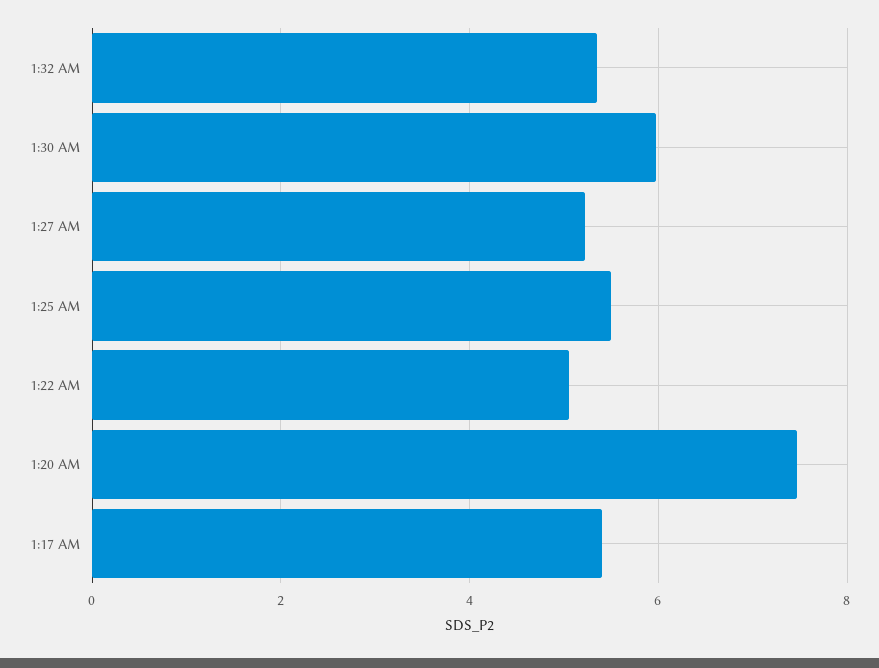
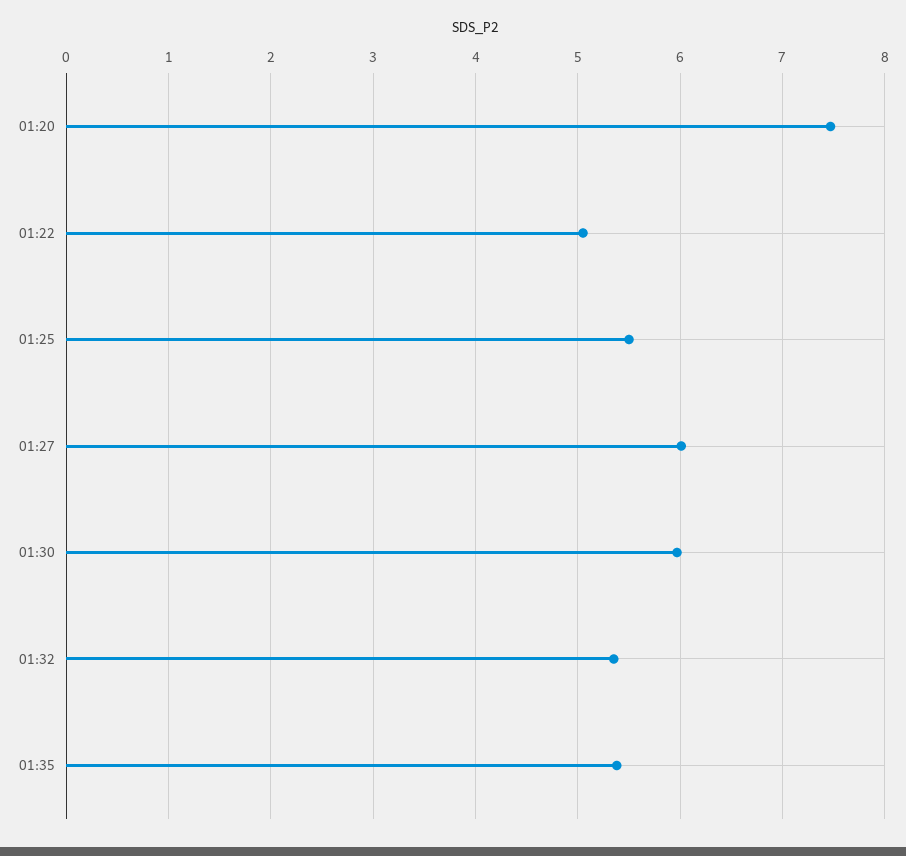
1:27 AM: 5.2 -> 6
1:17 AM: 5.4 -> none
01:35: none -> 5.4

